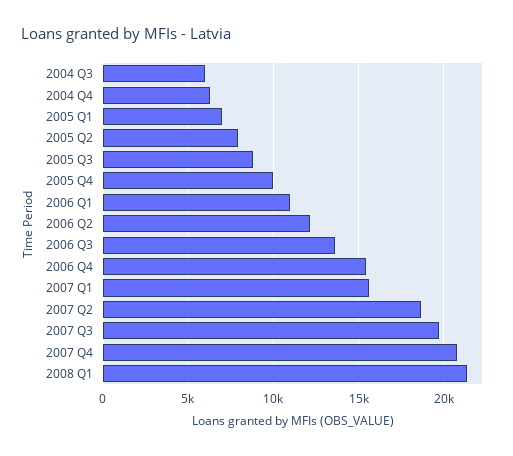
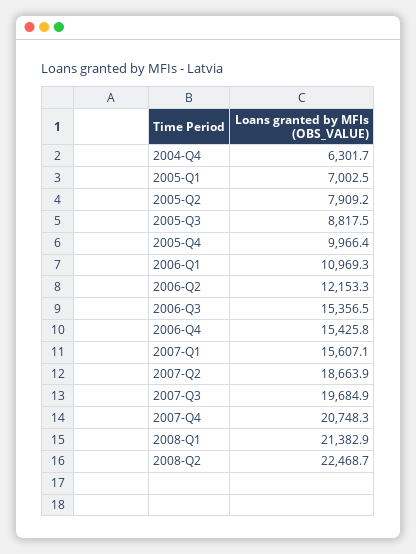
2004 Q3: 6000 -> none
2006 Q3: 13500 -> 15356.5
2008-Q2: none -> 22468.7

